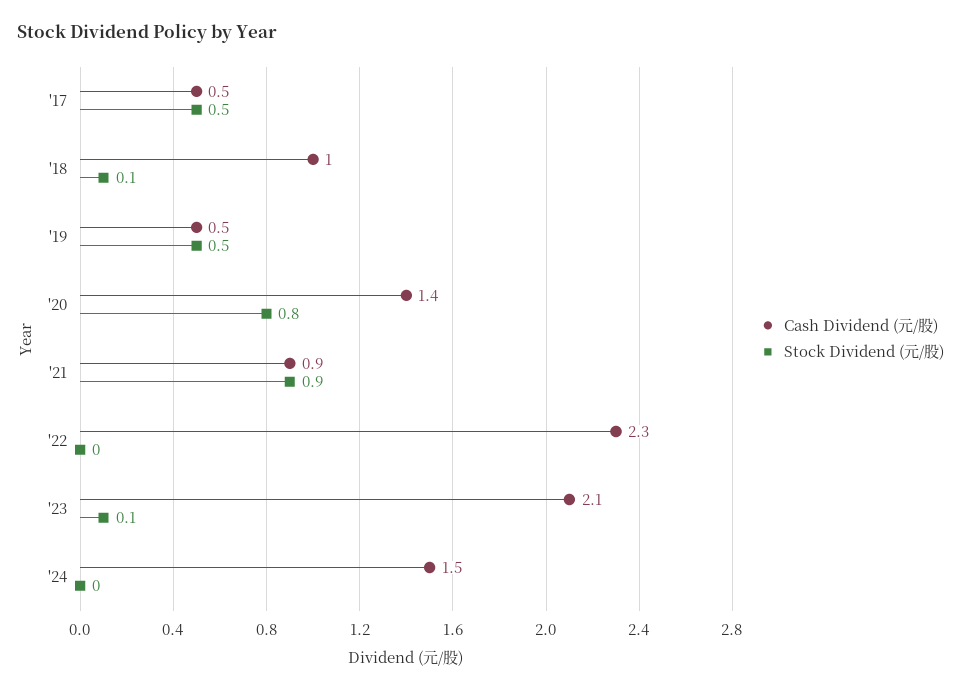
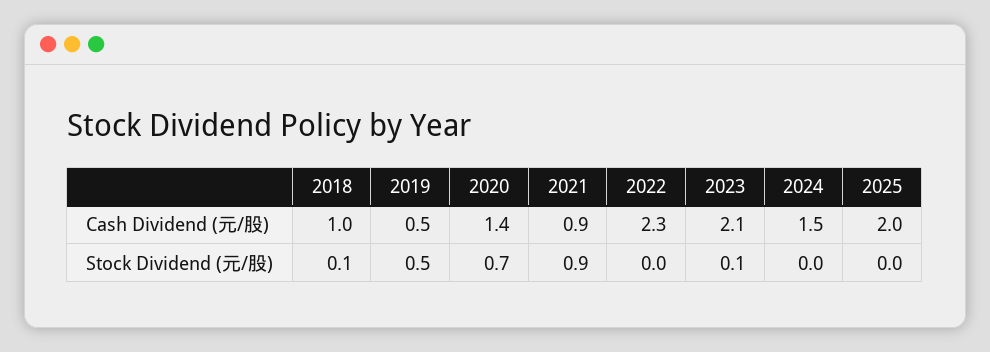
Cash Dividend (元/股), '17: 0.5 -> none
Stock Dividend (元/股), '17: 0.5 -> none
Stock Dividend (元/股), '20: 0.8 -> 0.7
Cash Dividend (元/股), 2025: none -> 2
Stock Dividend (元/股), 2025: none -> 0

